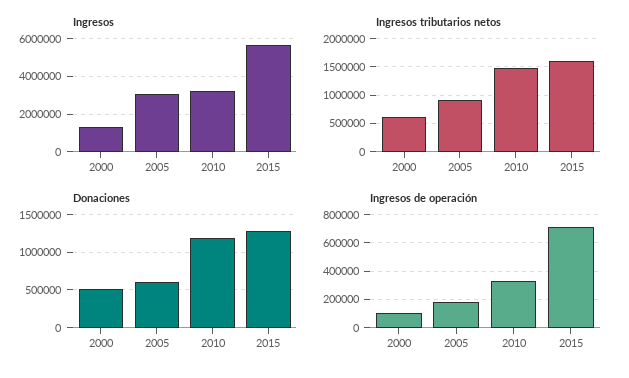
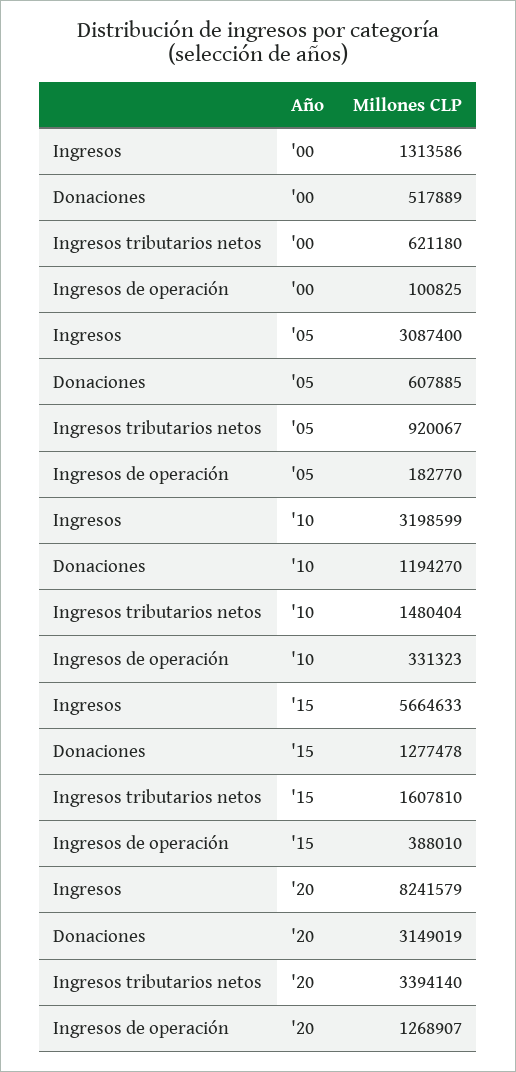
Ingresos de operación, 2015: 700000 -> 388010
Ingresos, '20: none -> 8241579
Donaciones, '20: none -> 3149019
Ingresos tributarios netos, '20: none -> 3394140
Ingresos de operación, '20: none -> 1268907

